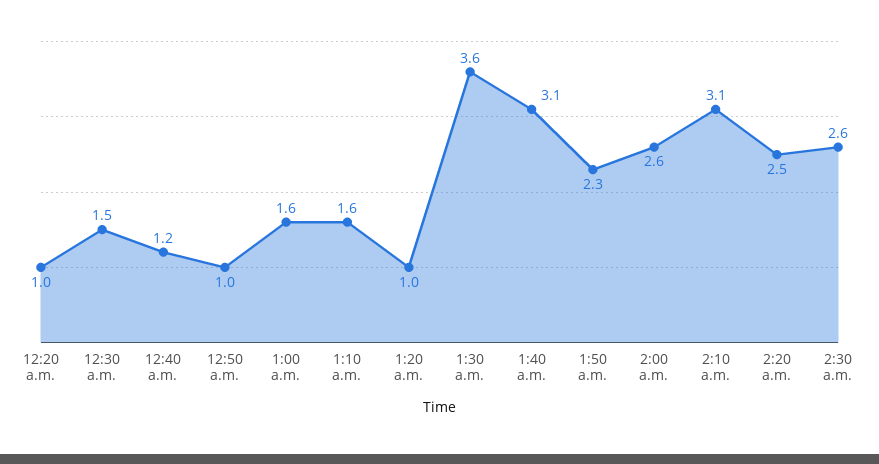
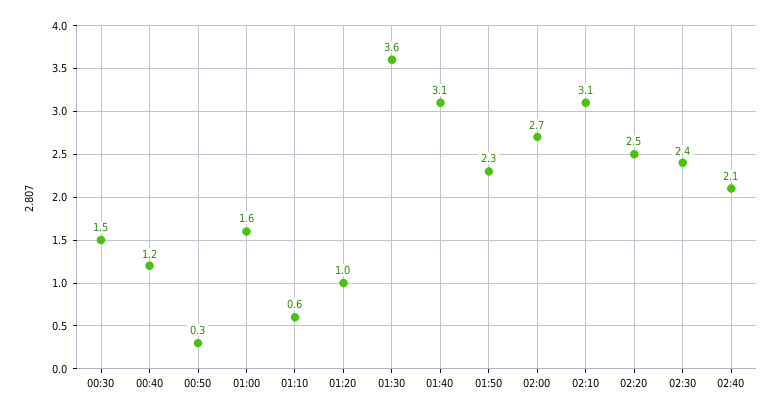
12:20 a.m.: 1 -> none
12:50 a.m.: 1 -> 0.3
1:10 a.m.: 1.6 -> 0.6
2:00 a.m.: 2.6 -> 2.7
2:30 a.m.: 2.6 -> 2.4
02:40: none -> 2.1

